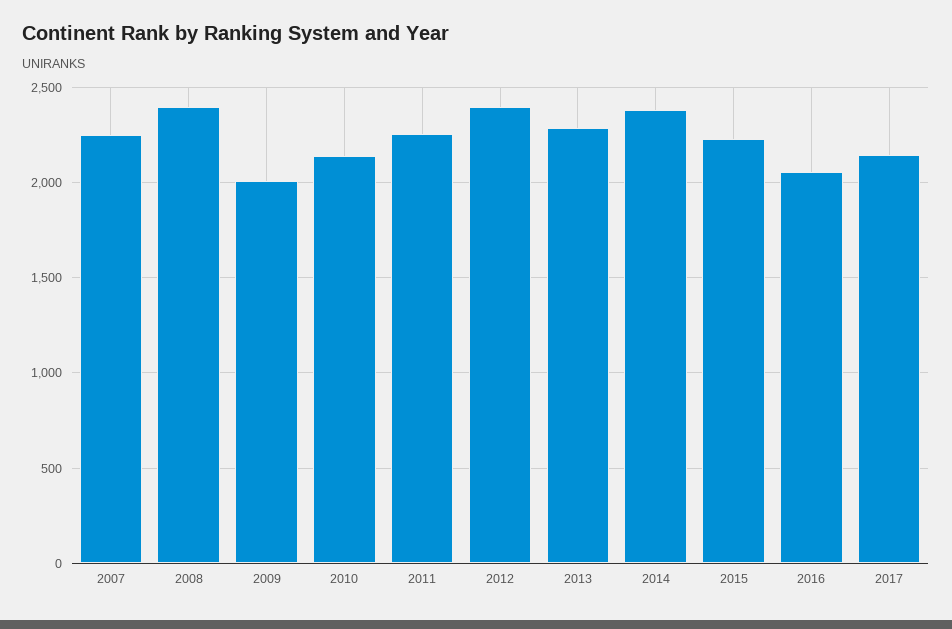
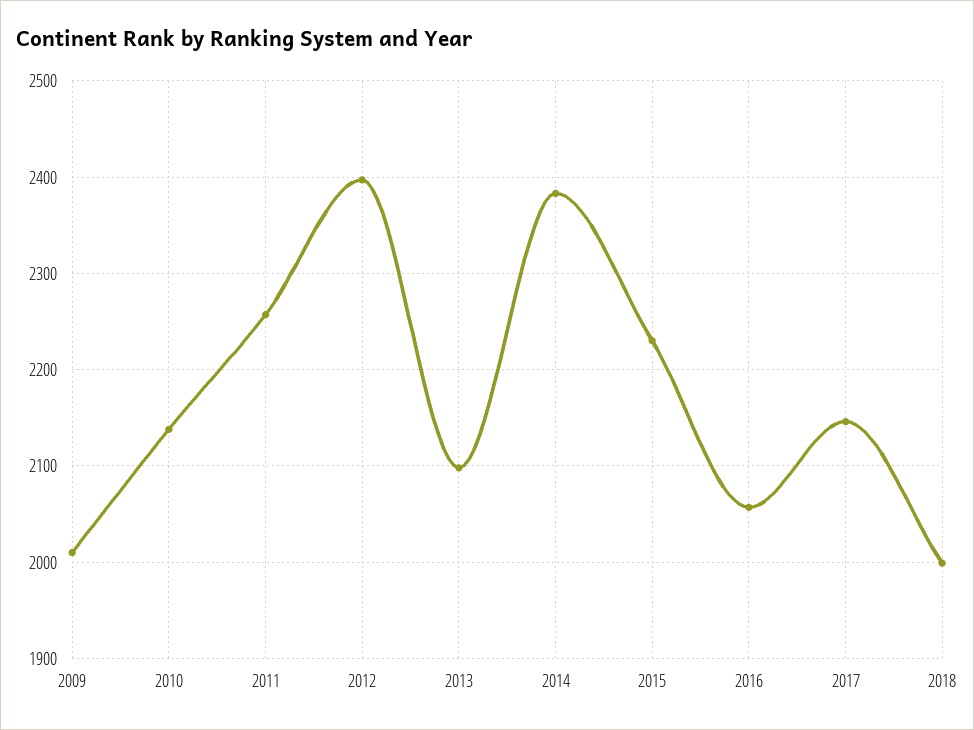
2007: 2250 -> none
2008: 2400 -> none
2013: 2300 -> 2100
2018: none -> 2000

